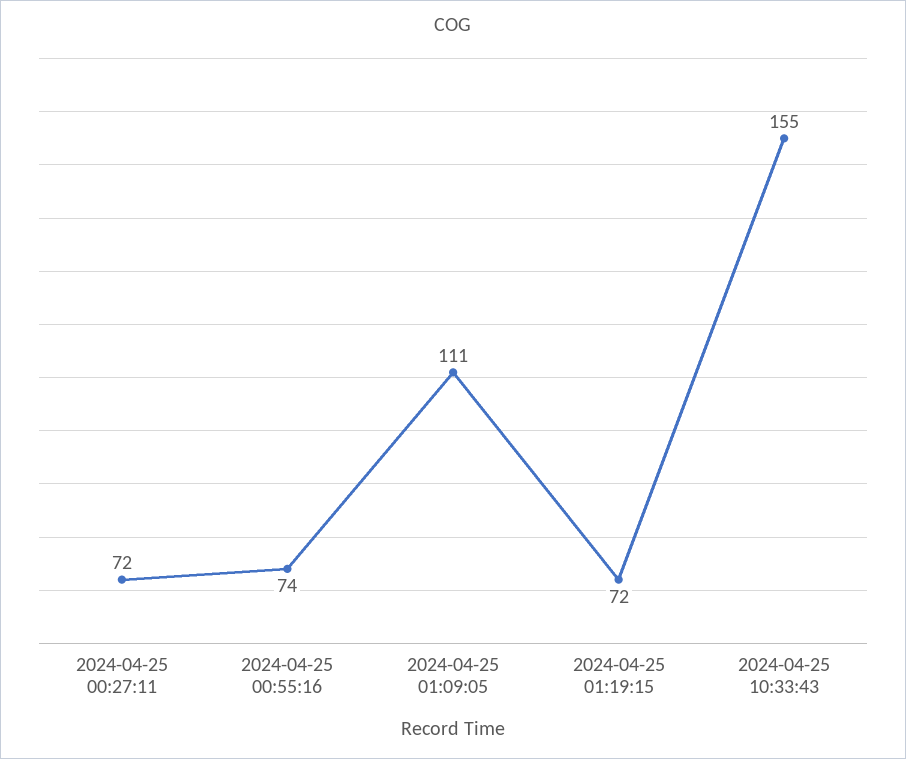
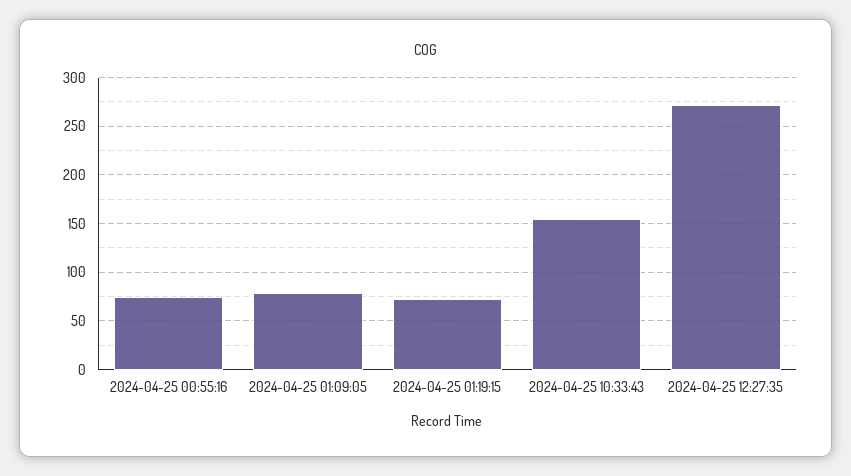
2024-04-25 00:27:11: 72 -> none
2024-04-25 01:09:05: 111 -> 80
2024-04-25 12:27:35: none -> 270

